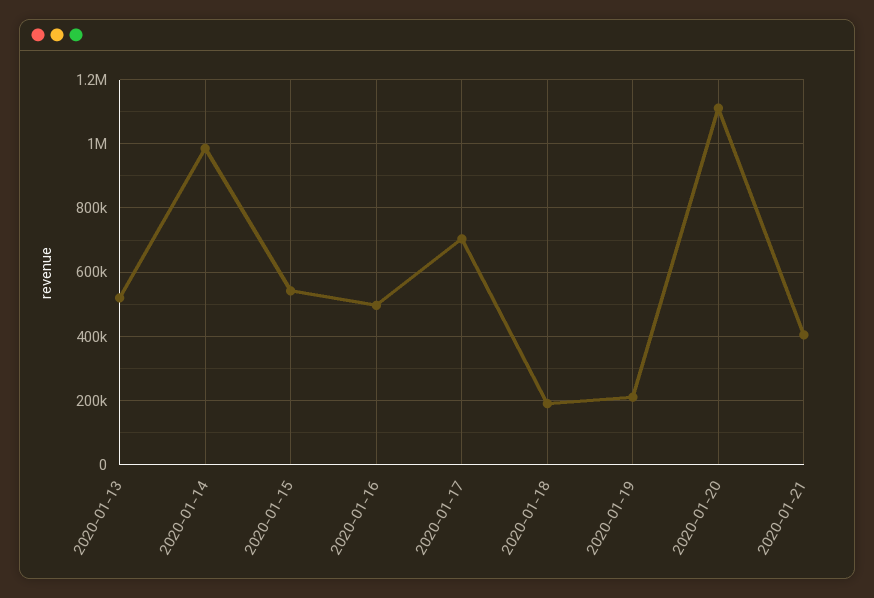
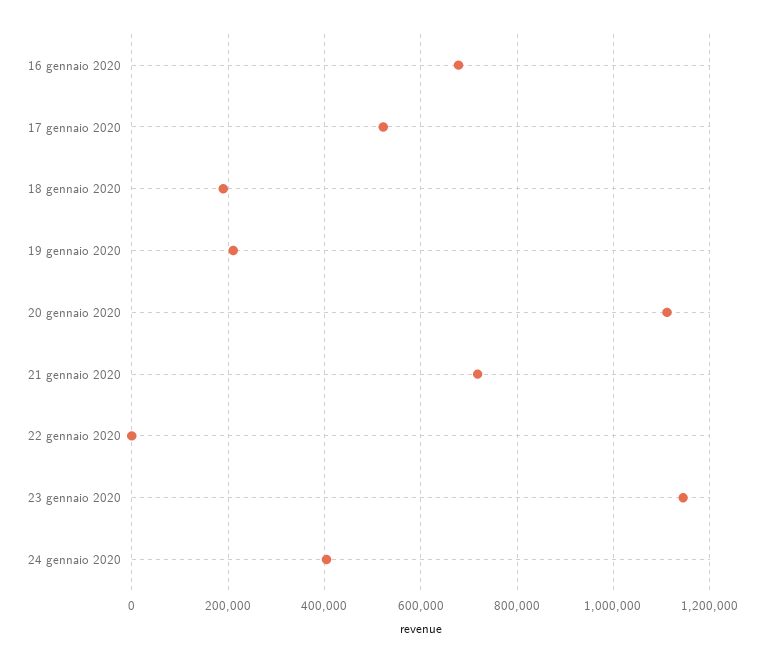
2020-01-13: 520000 -> none
2020-01-14: 980000 -> none
2020-01-15: 540000 -> none
2020-01-16: 500000 -> 680000
2020-01-17: 700000 -> 520000
2020-01-21: 400000 -> 720000
22 gennaio 2020: none -> 0
23 gennaio 2020: none -> 1140000
24 gennaio 2020: none -> 400000

